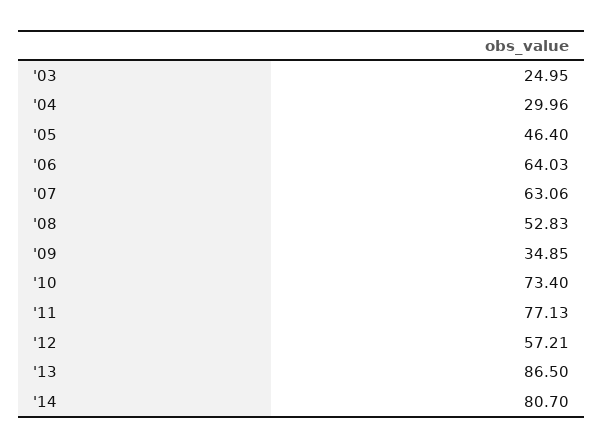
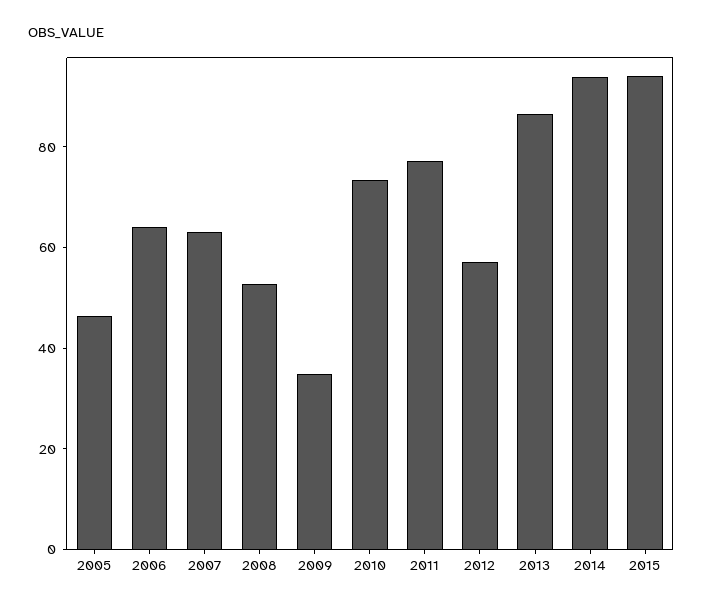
'03: 24.95 -> none
'04: 29.96 -> none
'14: 80.7 -> 95
2015: none -> 95

